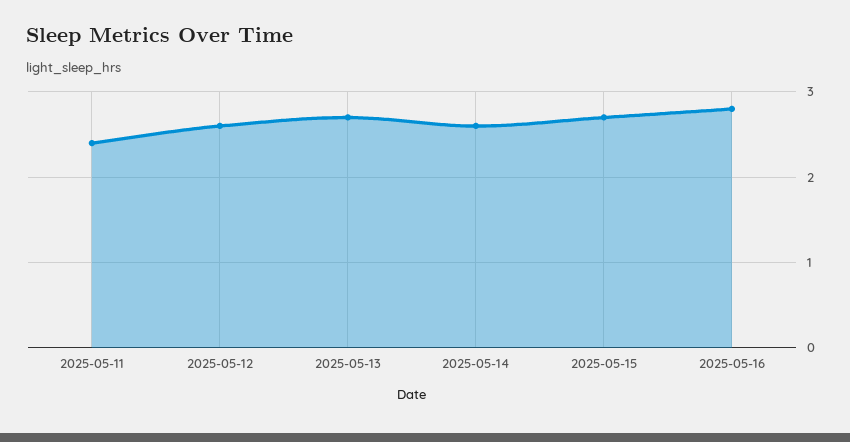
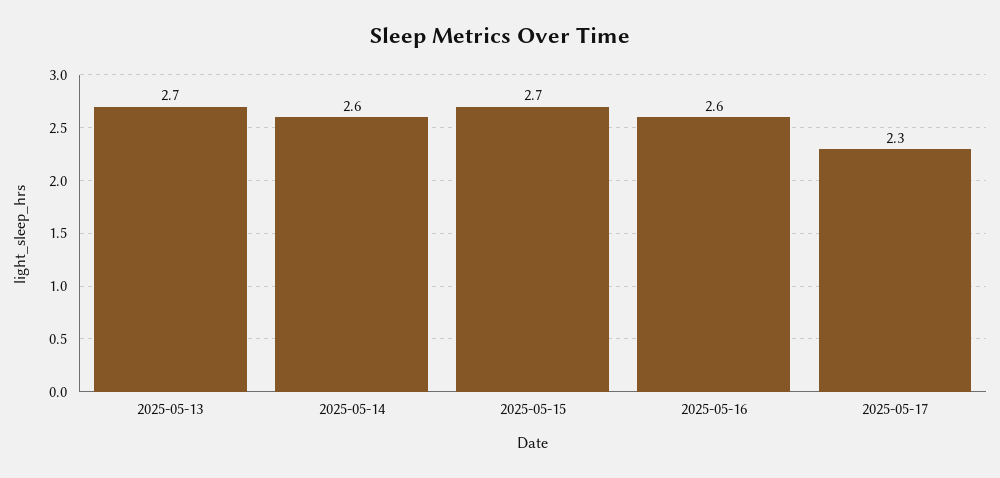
2025-05-11: 2.4 -> none
2025-05-12: 2.6 -> none
2025-05-16: 2.8 -> 2.6
2025-05-17: none -> 2.3

